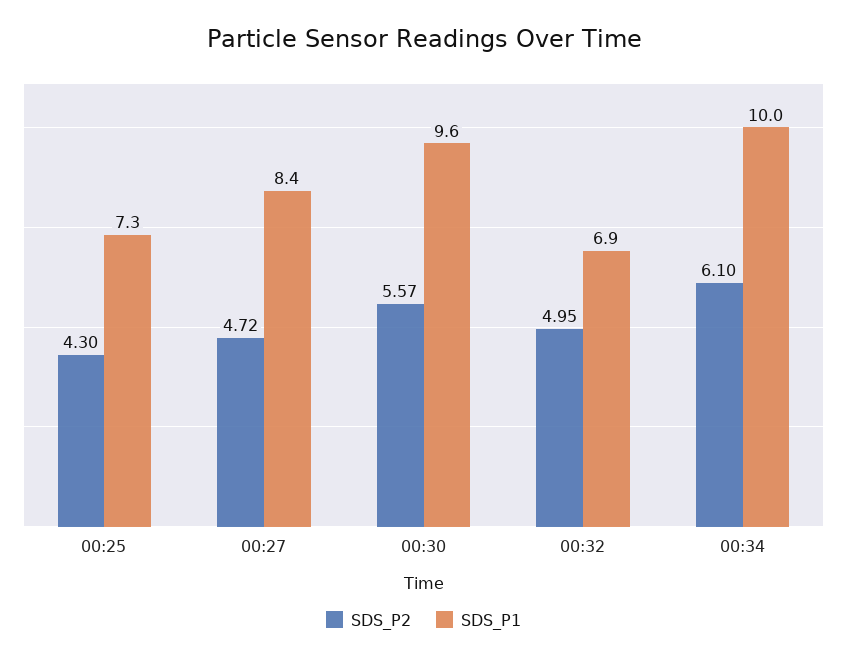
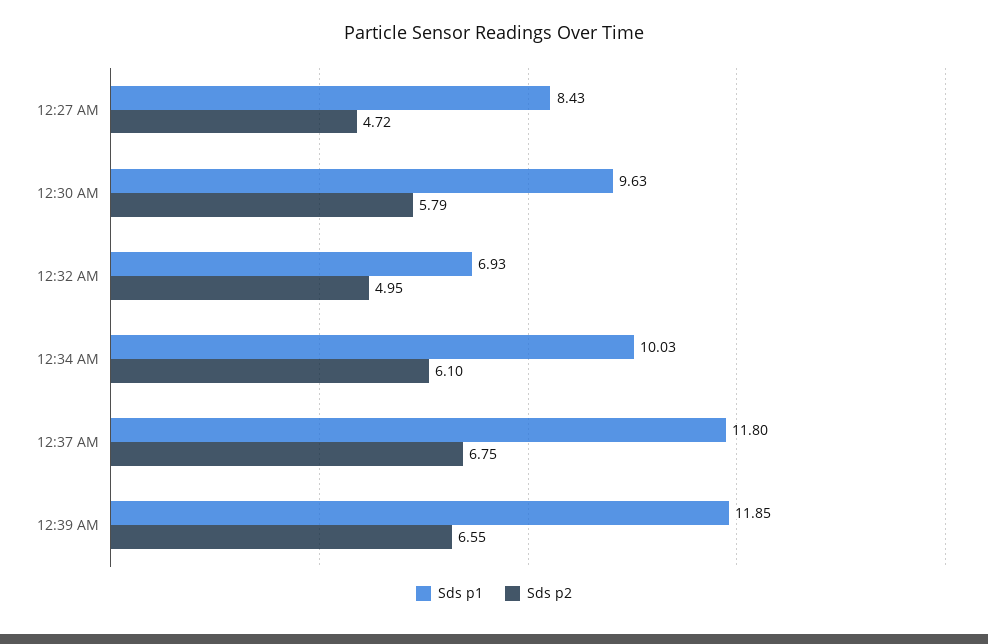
SDS_P2, 00:25: 4.3 -> none
SDS_P1, 00:25: 7.3 -> none
SDS_P2, 00:30: 5.57 -> 5.79
SDS_P1, 12:37 AM: none -> 11.8
SDS_P2, 12:37 AM: none -> 6.75
SDS_P1, 12:39 AM: none -> 11.85
SDS_P2, 12:39 AM: none -> 6.55

